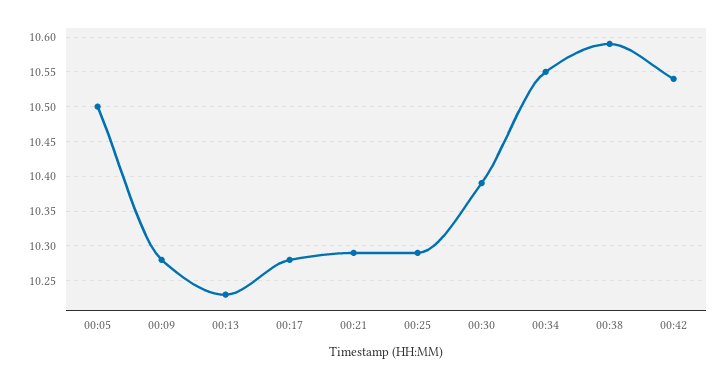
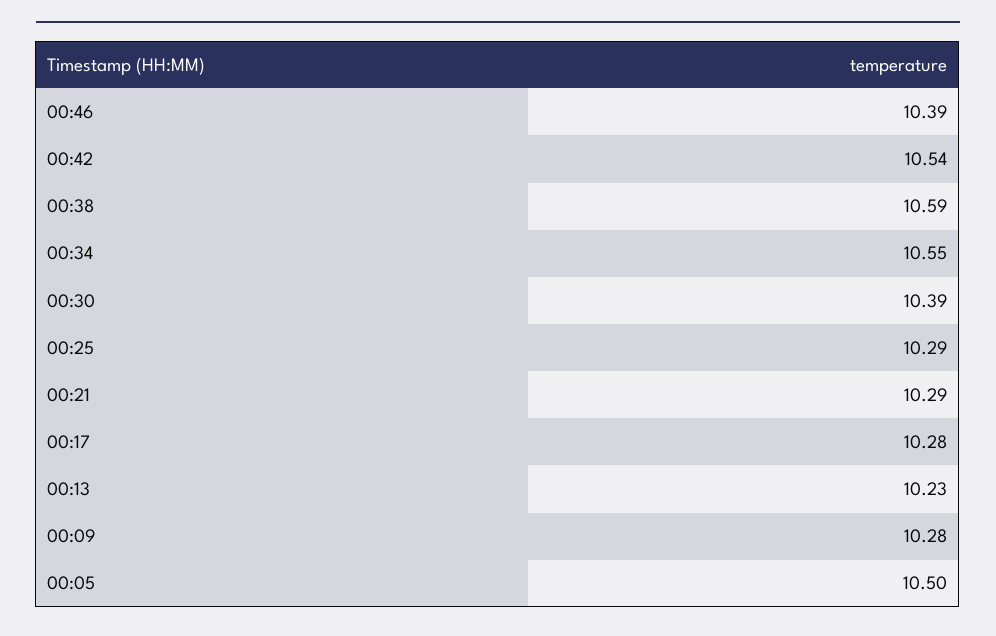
00:46: none -> 10.39

